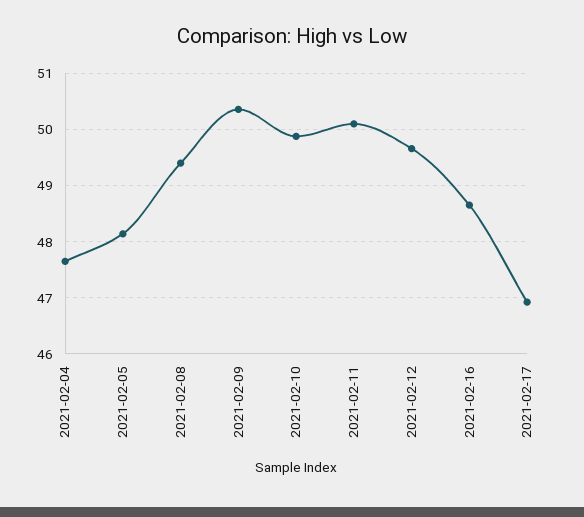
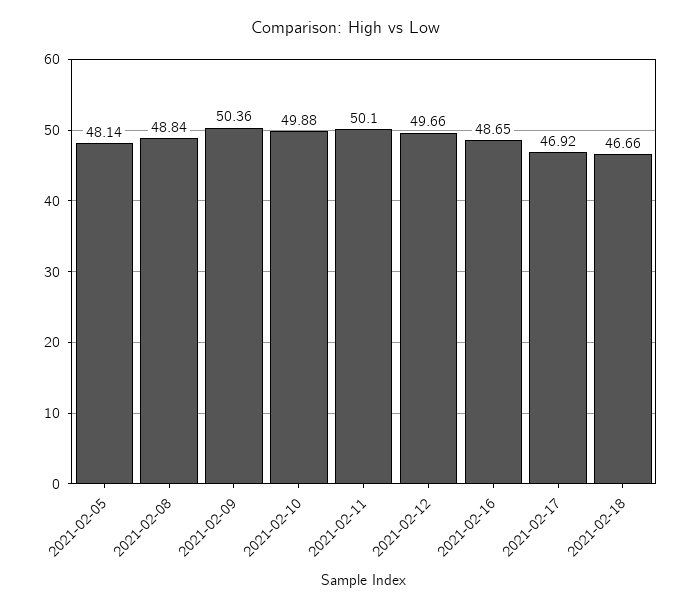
2021-02-04: 47.6 -> none
2021-02-08: 49.4 -> 48.84
2021-02-18: none -> 46.66

